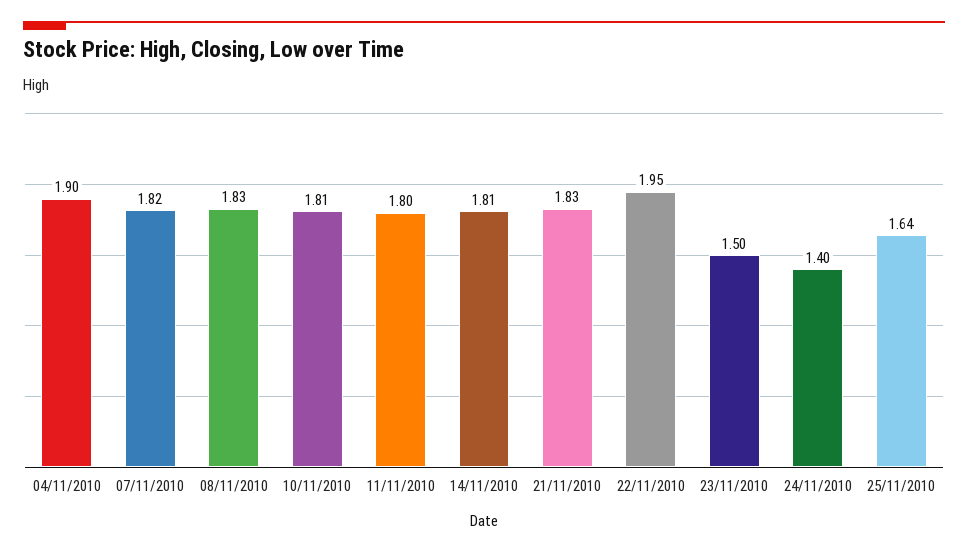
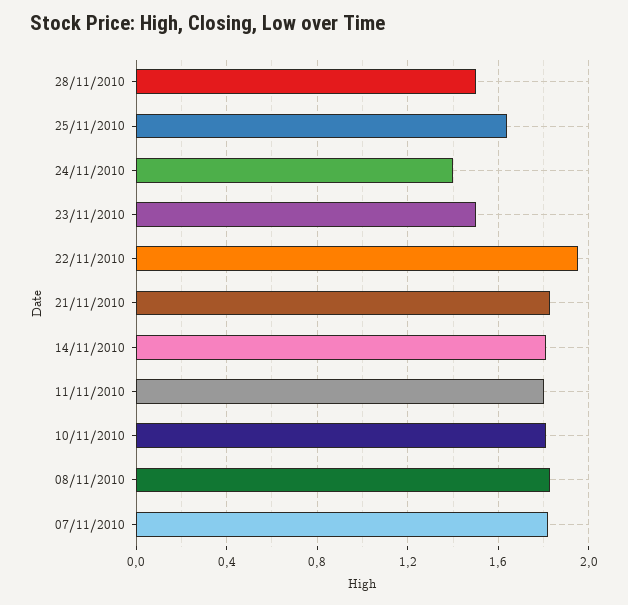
04/11/2010: 1.9 -> none
28/11/2010: none -> 1.5

